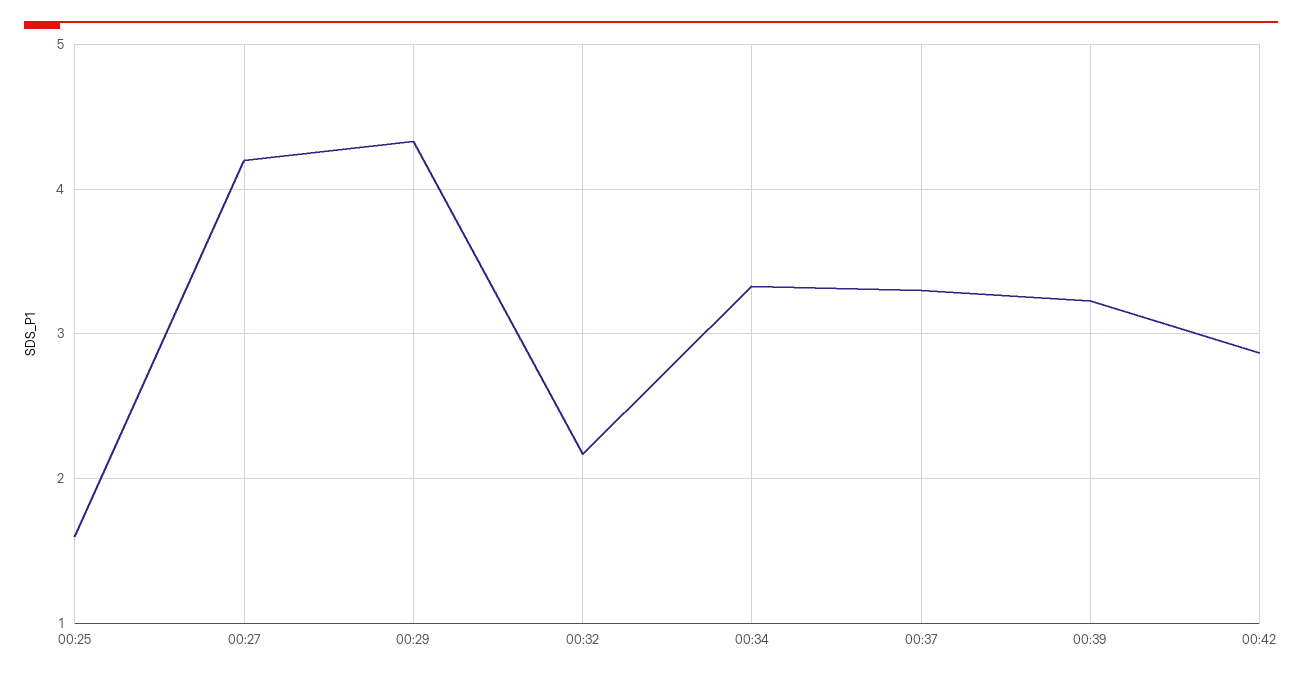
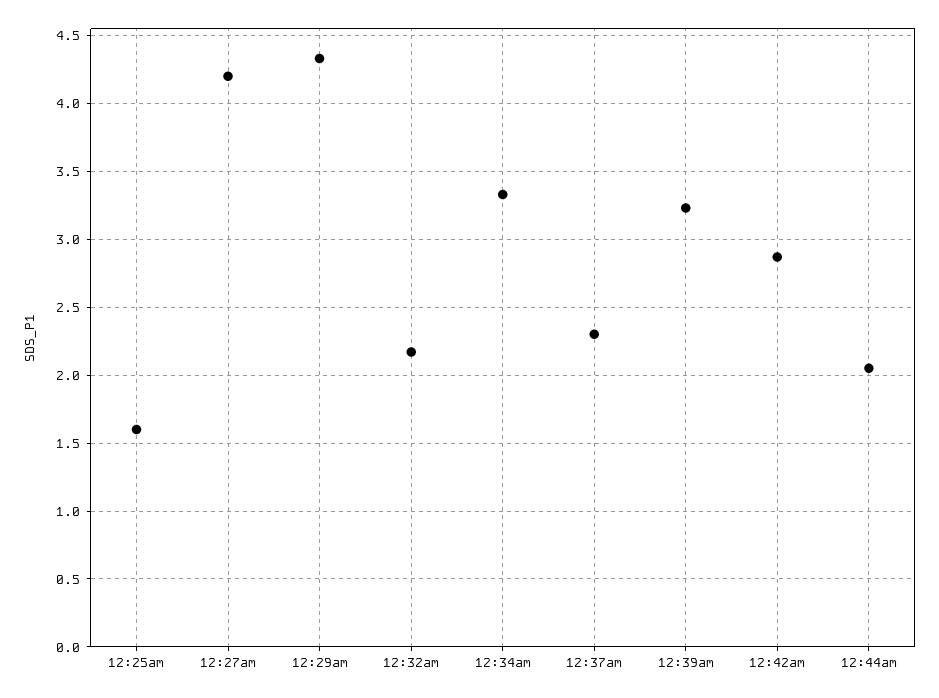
00:37: 3.3 -> 2.3
12:44am: none -> 2.05

